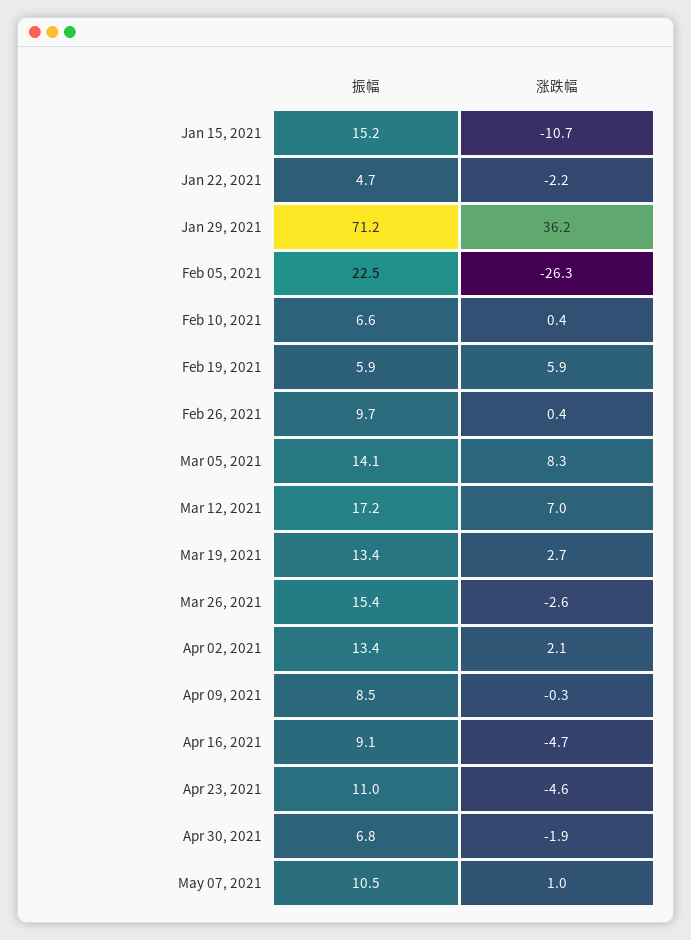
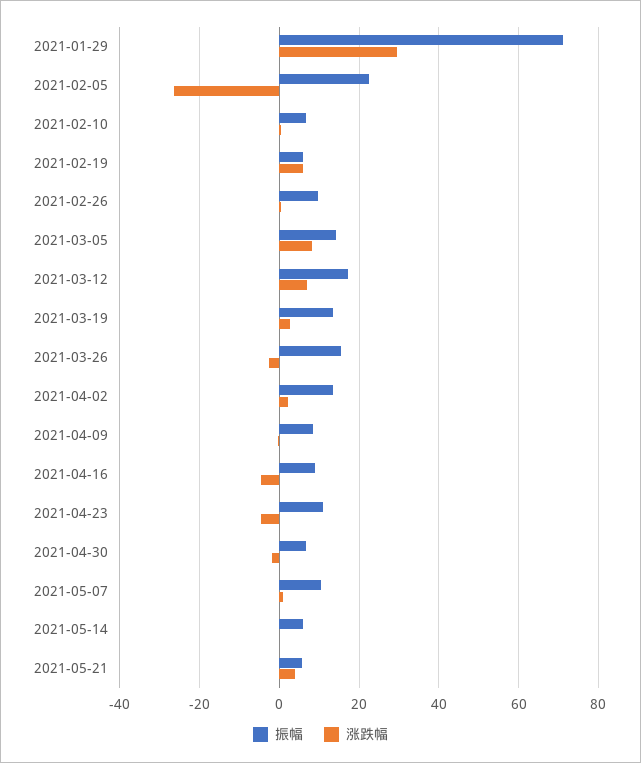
振幅, Jan 15, 2021: 15.2 -> none
涨跌幅, Jan 15, 2021: -10.7 -> none
振幅, Jan 22, 2021: 4.7 -> none
涨跌幅, Jan 22, 2021: -2.2 -> none
涨跌幅, Jan 29, 2021: 36.2 -> 30
振幅, 2021-05-14: none -> 6
涨跌幅, 2021-05-14: none -> 0
振幅, 2021-05-21: none -> 6
涨跌幅, 2021-05-21: none -> 4

